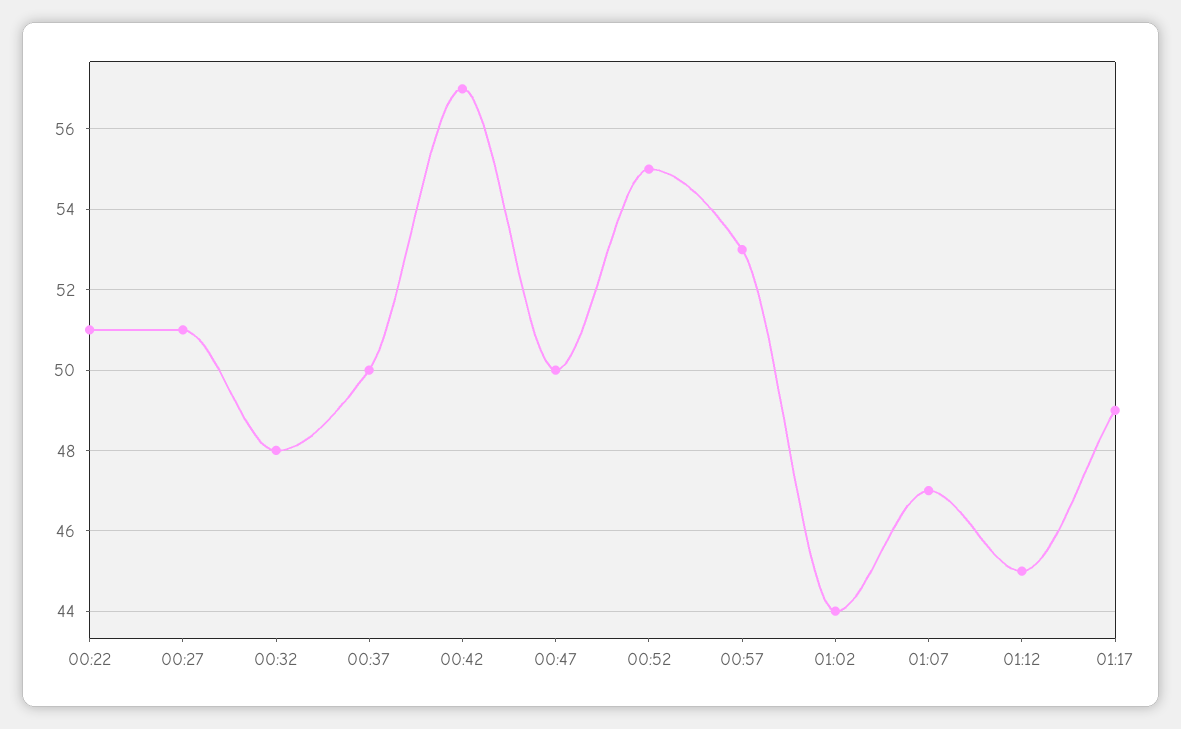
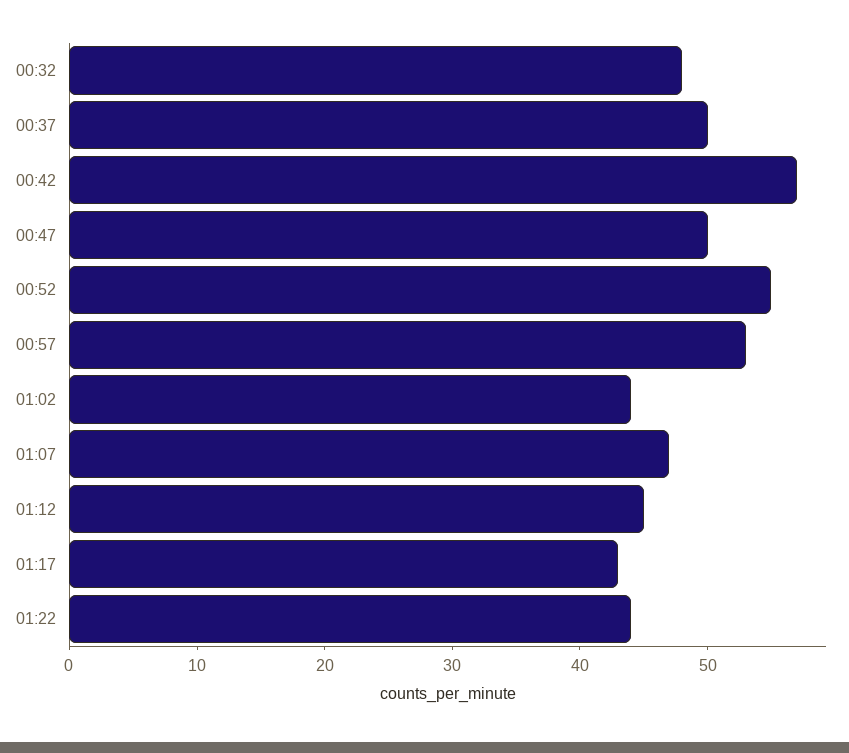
00:22: 51 -> none
00:27: 51 -> none
01:17: 49 -> 43
01:22: none -> 44

